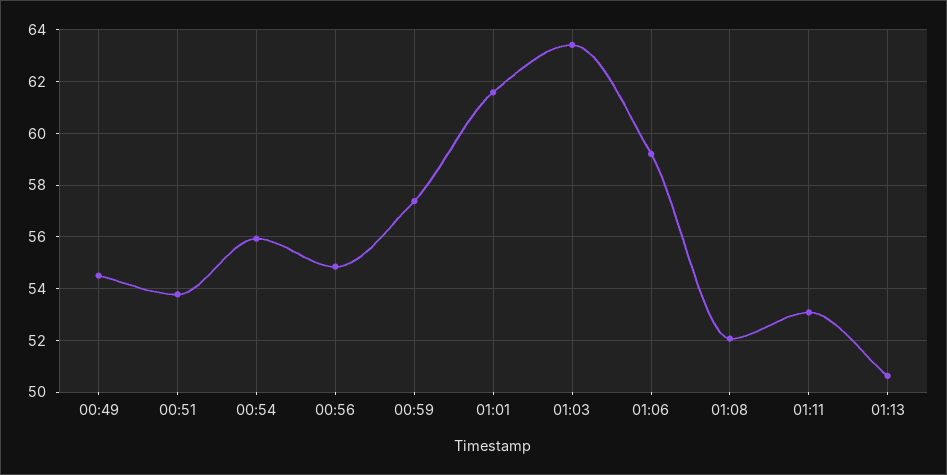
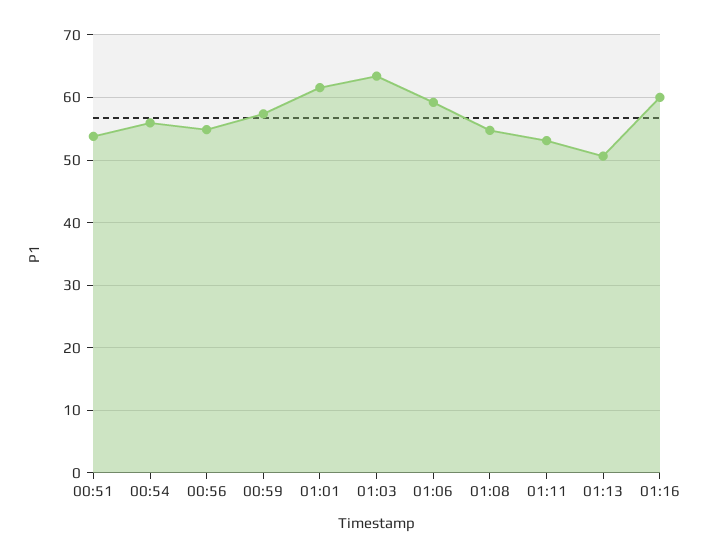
00:49: 54.5 -> none
01:08: 52 -> 55
01:16: none -> 60

